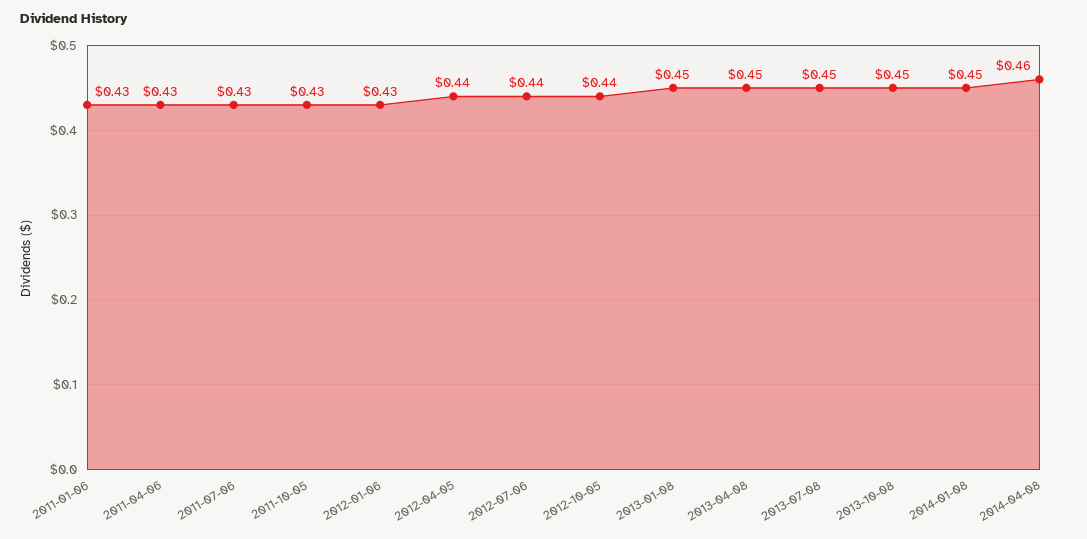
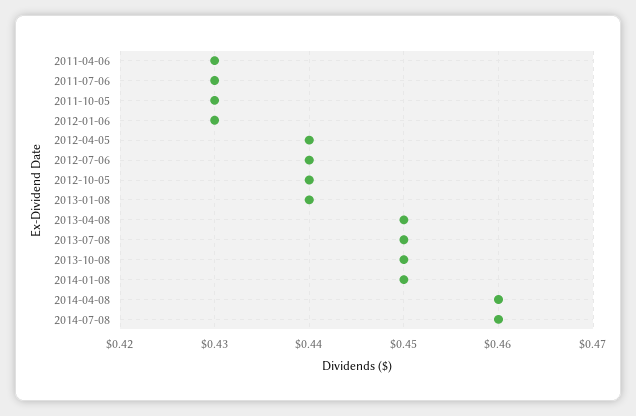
2011-01-06: 0.43 -> none
2013-01-08: 0.45 -> 0.44
2014-07-08: none -> 0.46

